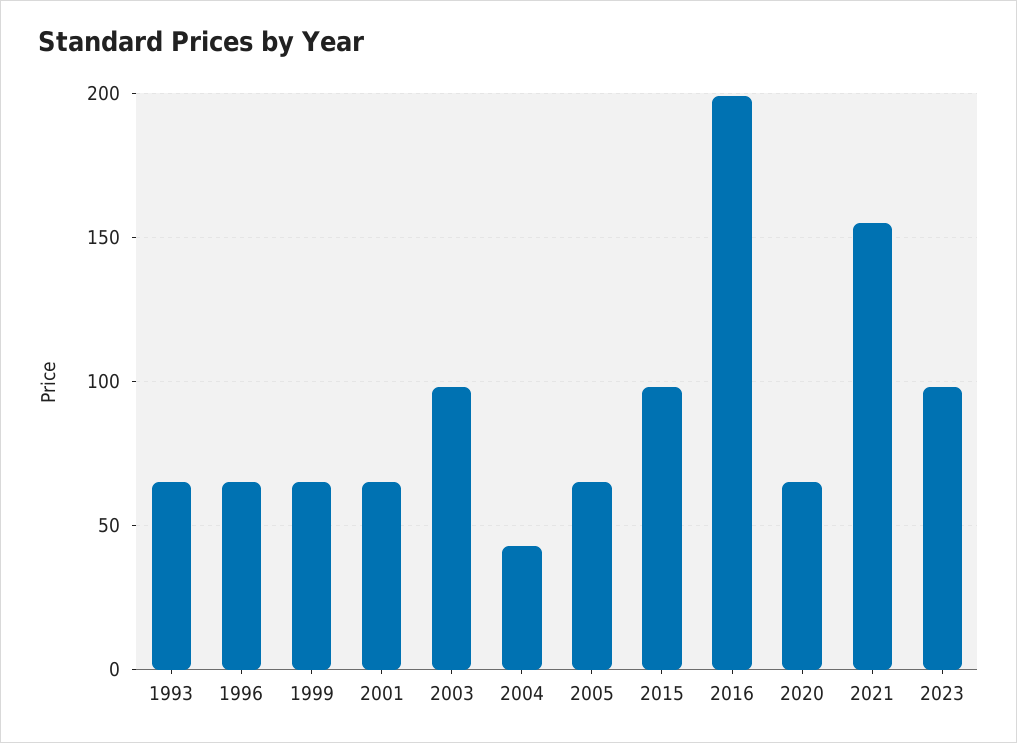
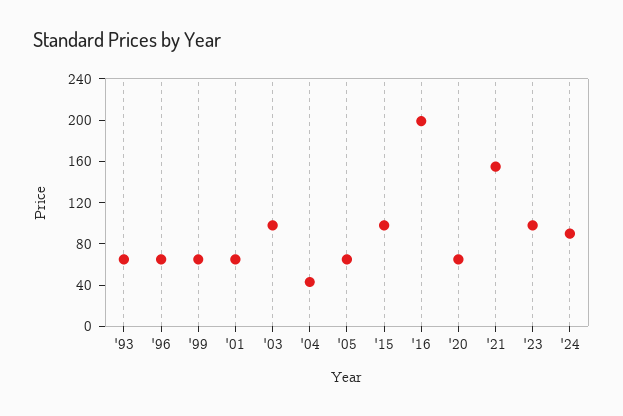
'24: none -> 90

